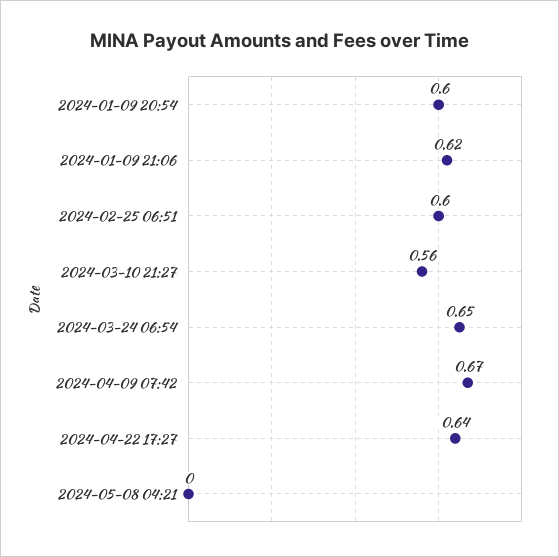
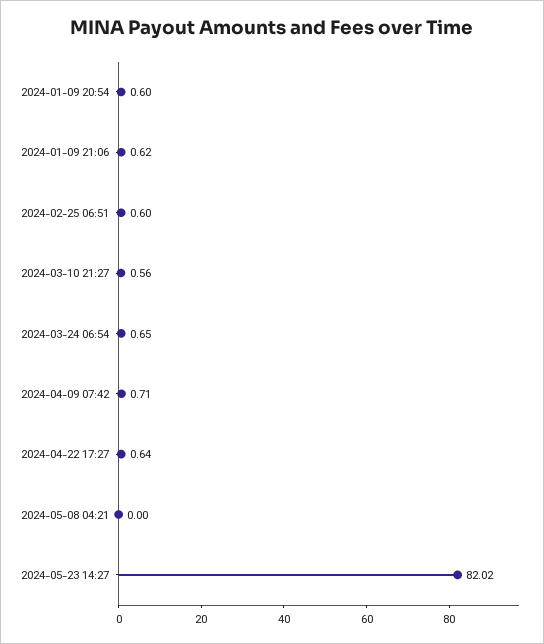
2024-04-09 07:42: 0.67 -> 0.71
2024-05-23 14:27: none -> 82.02

